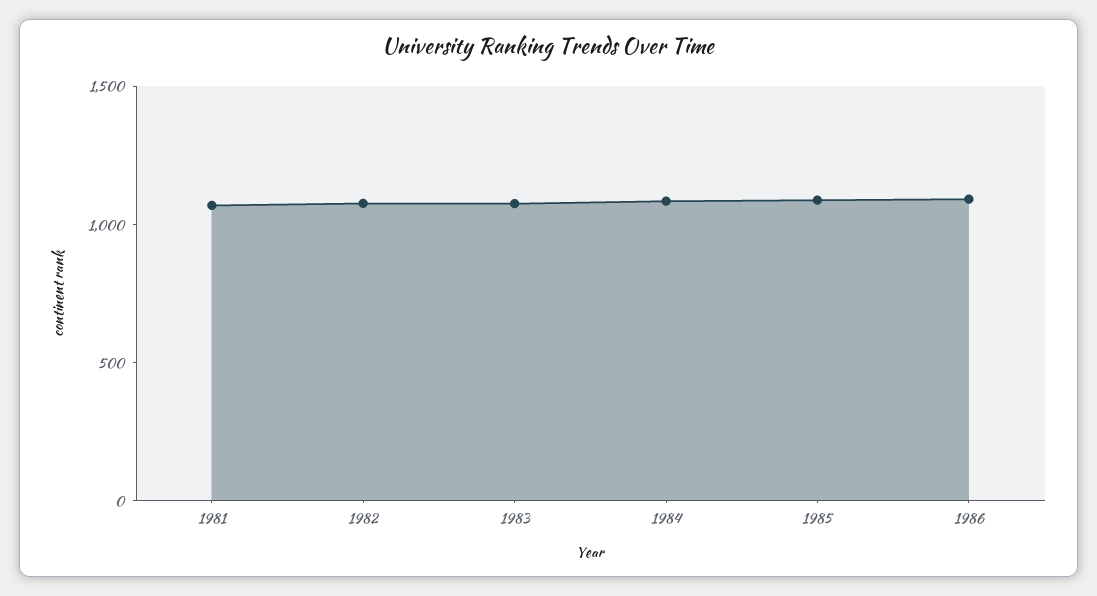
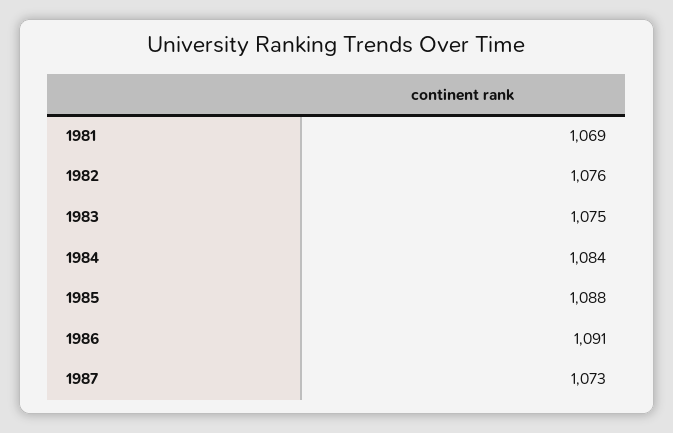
1987: none -> 1073

